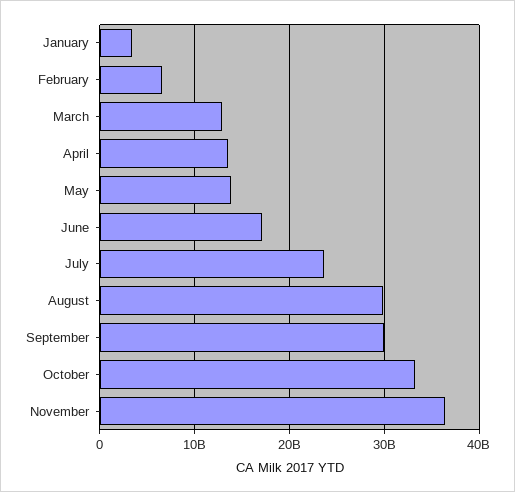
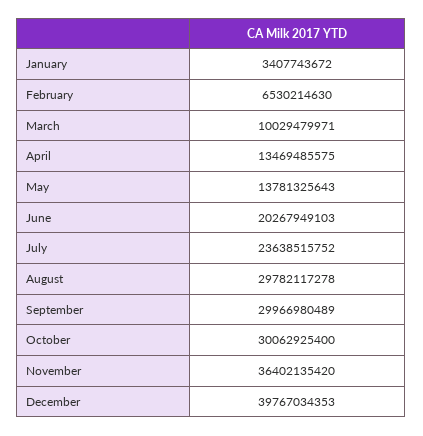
March: 13000000000 -> 10029479971
June: 17000000000 -> 20267949103
October: 33000000000 -> 30062925400
December: none -> 39767034353

